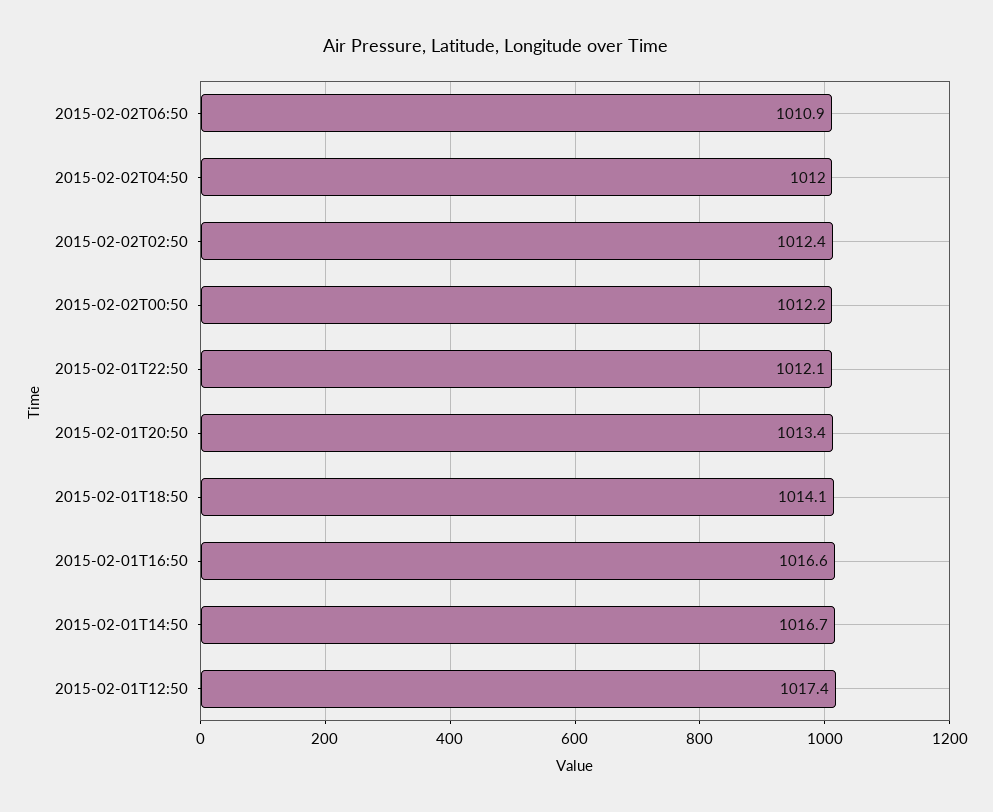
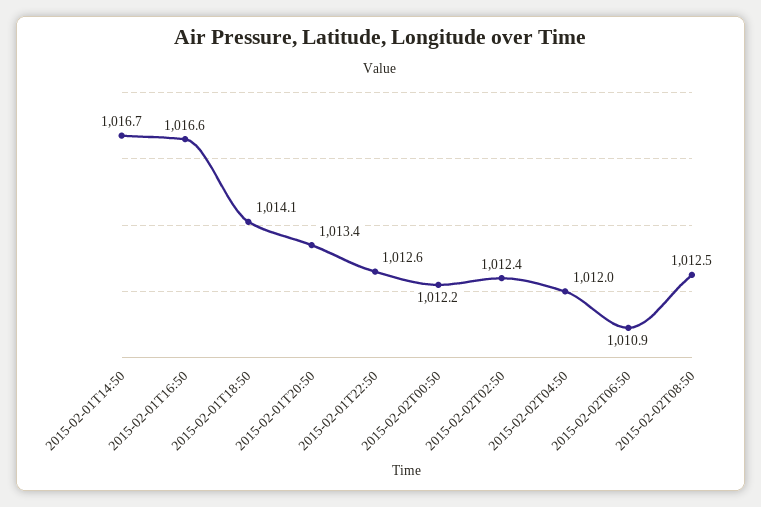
2015-02-01T22:50: 1012.1 -> 1012.6
2015-02-01T12:50: 1017.4 -> none
2015-02-02T08:50: none -> 1012.5

